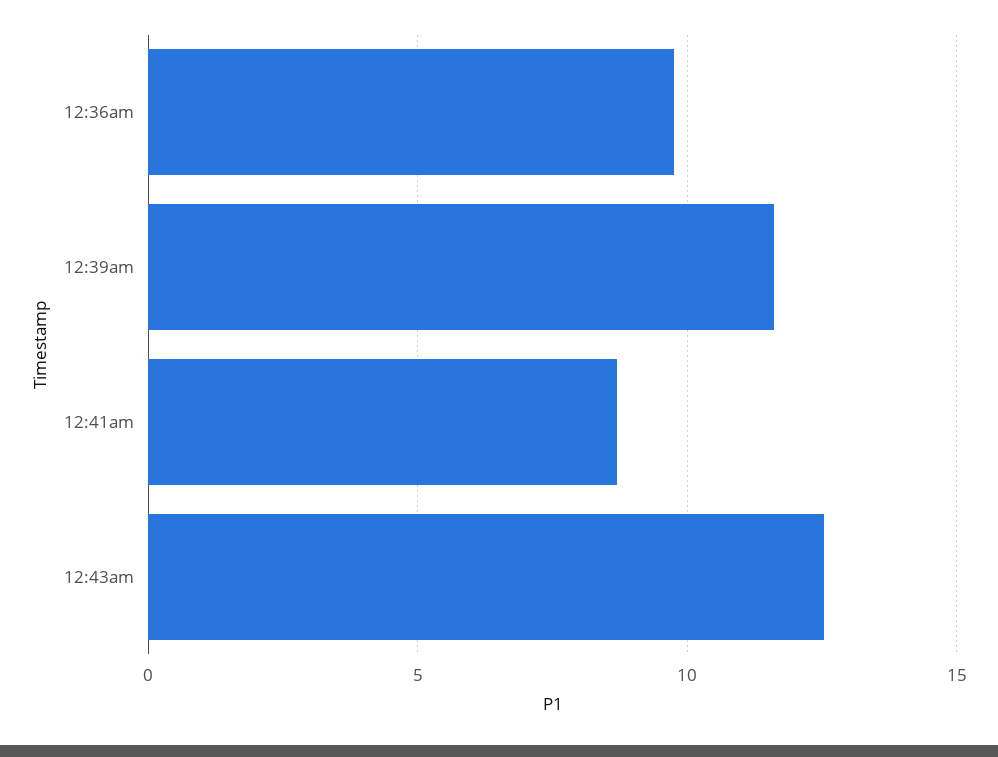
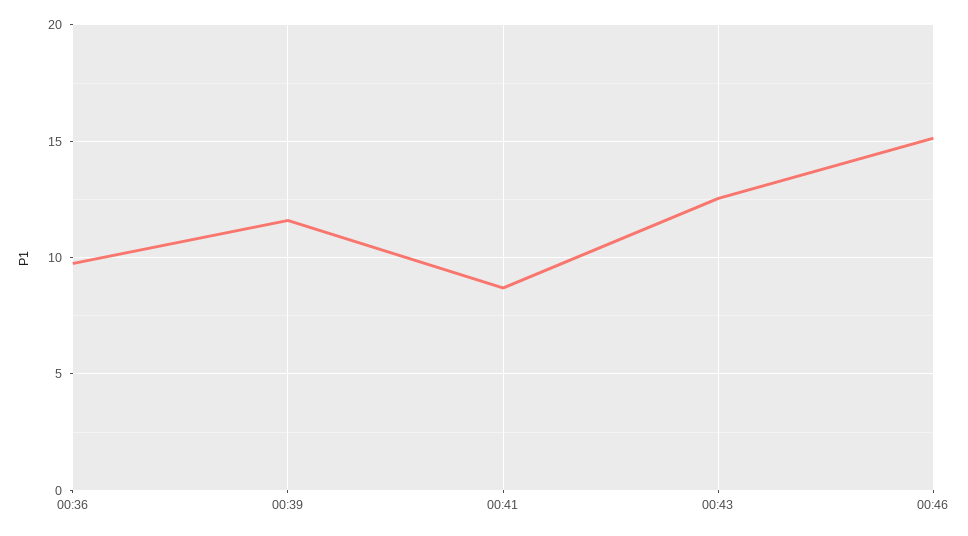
00:46: none -> 15

